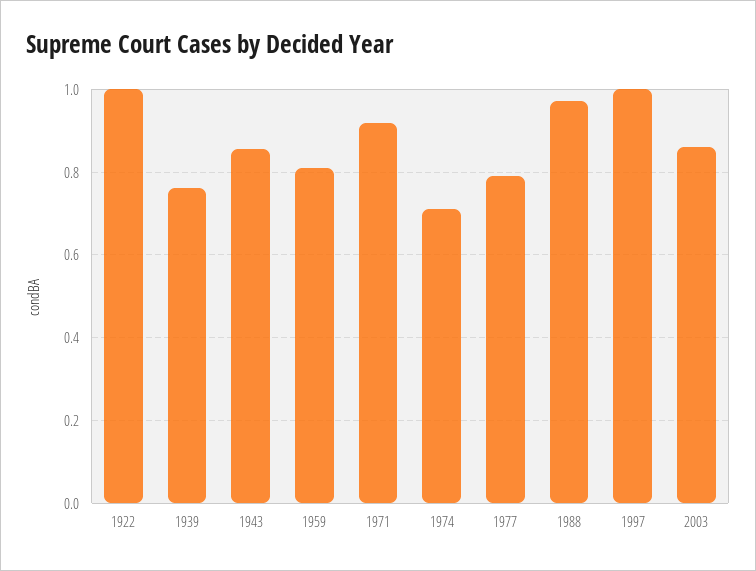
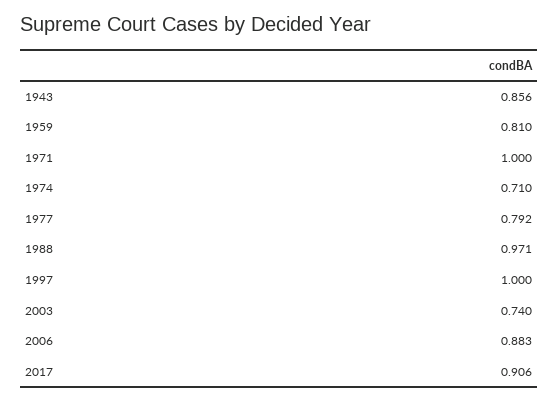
1922: 1 -> none
1939: 0.76 -> none
1971: 0.92 -> 1
2003: 0.86 -> 0.74
2006: none -> 0.883
2017: none -> 0.906

